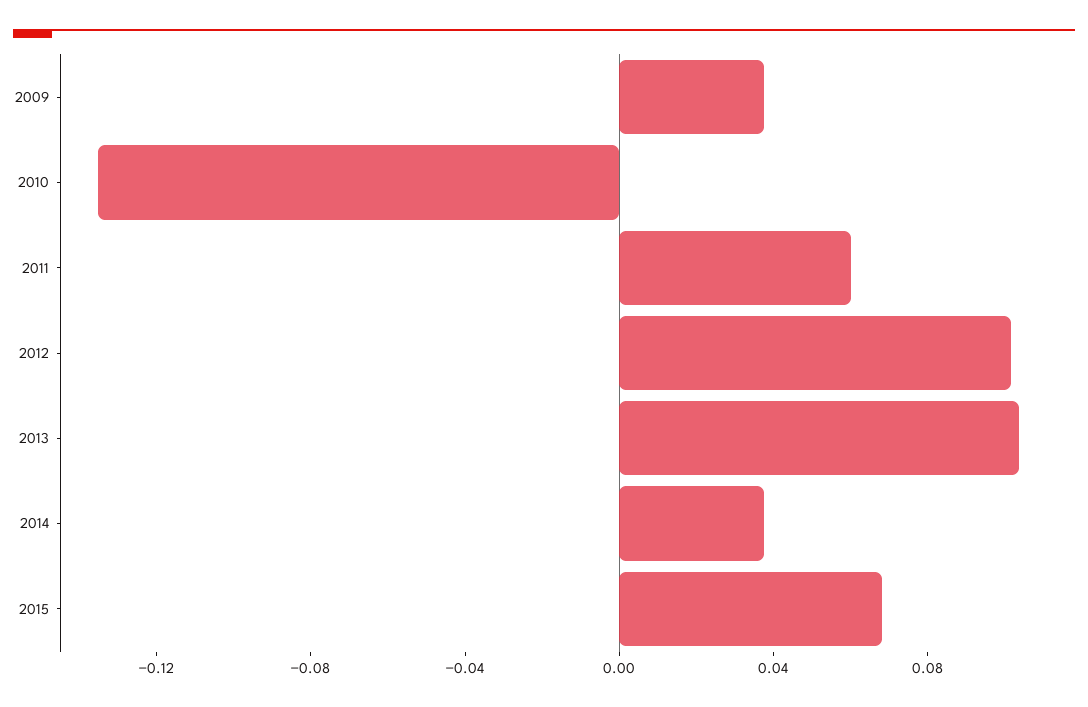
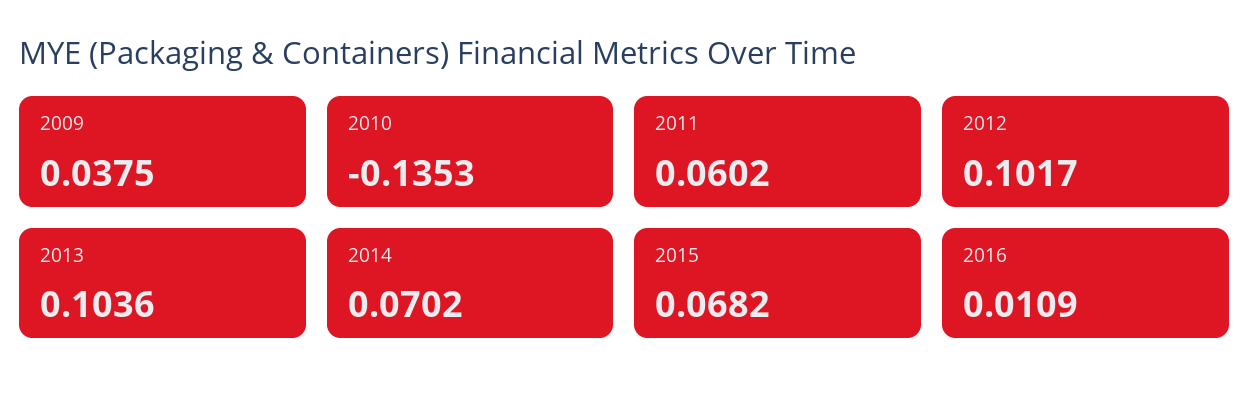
2014: 0.04 -> 0.0702
2016: none -> 0.0109

